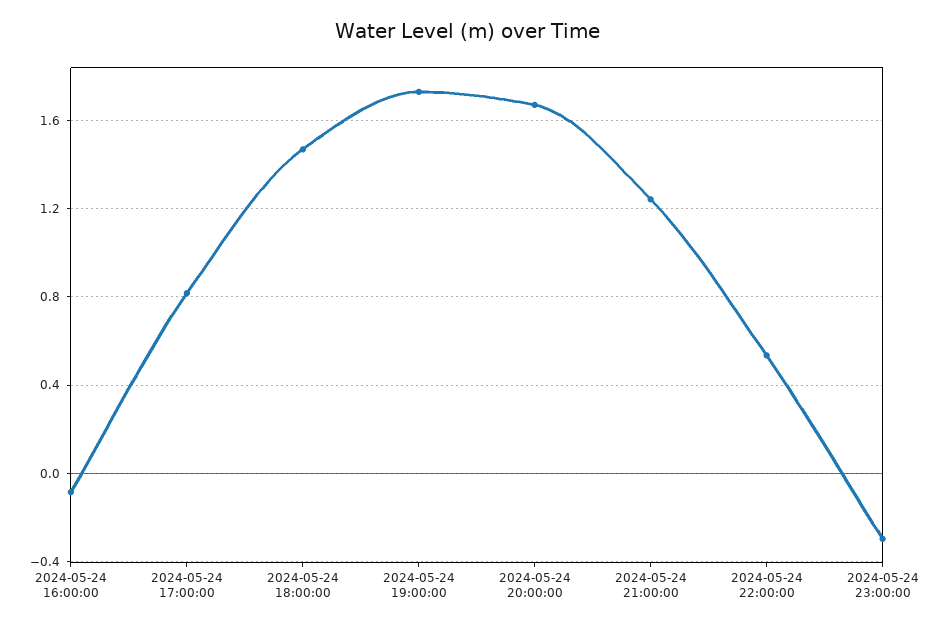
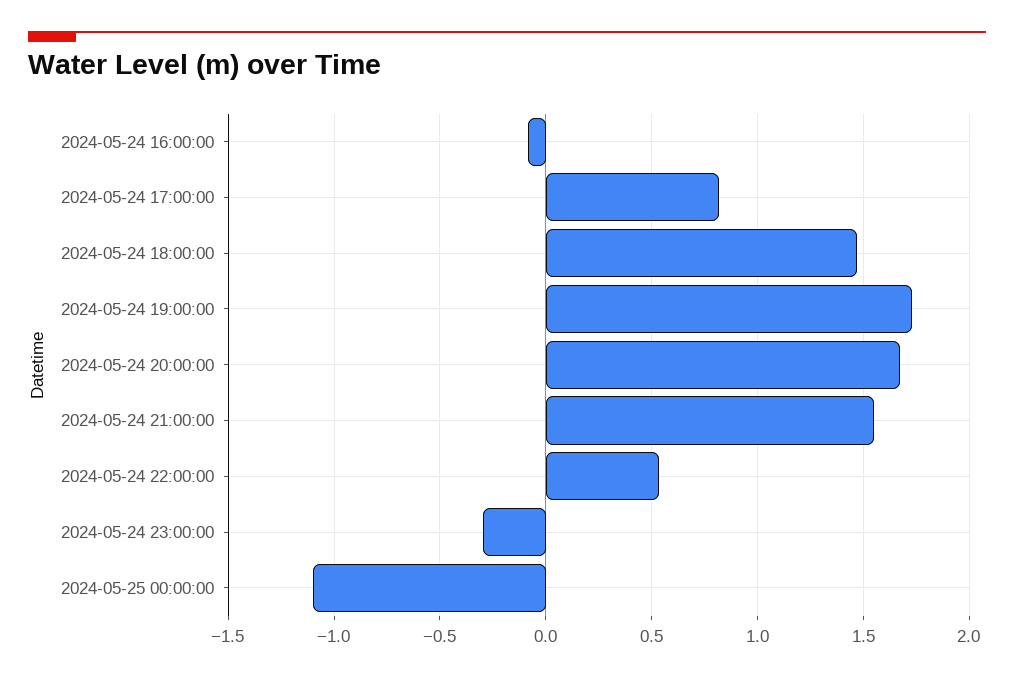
2024-05-24 21:00:00: 1.25 -> 1.55
2024-05-25 00:00:00: none -> -1.1

